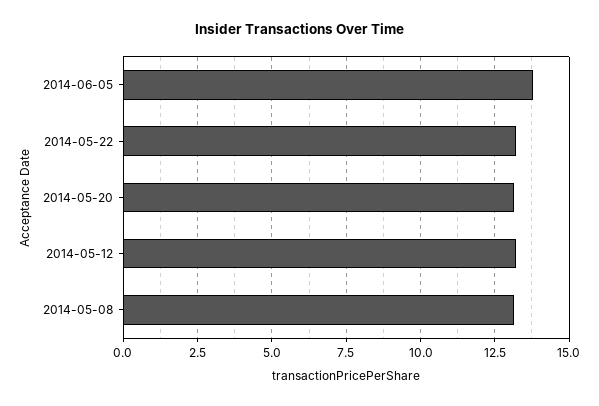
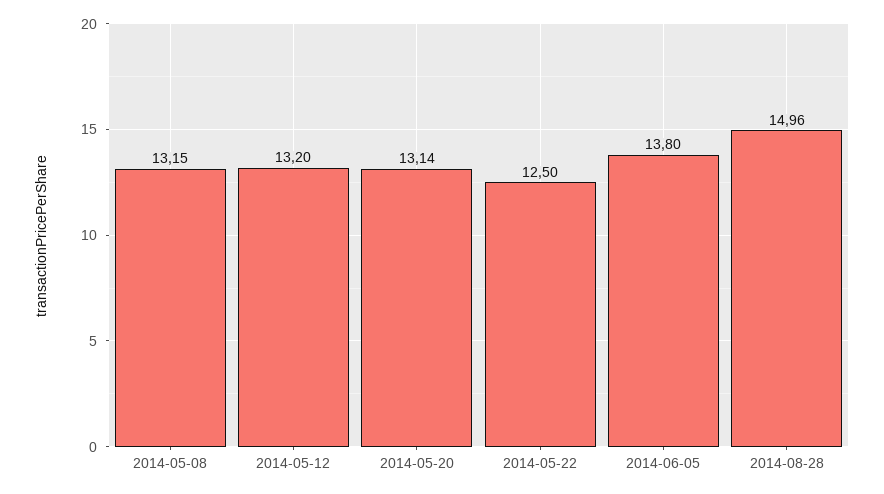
2014-05-22: 13.25 -> 12.5
2014-08-28: none -> 14.96

